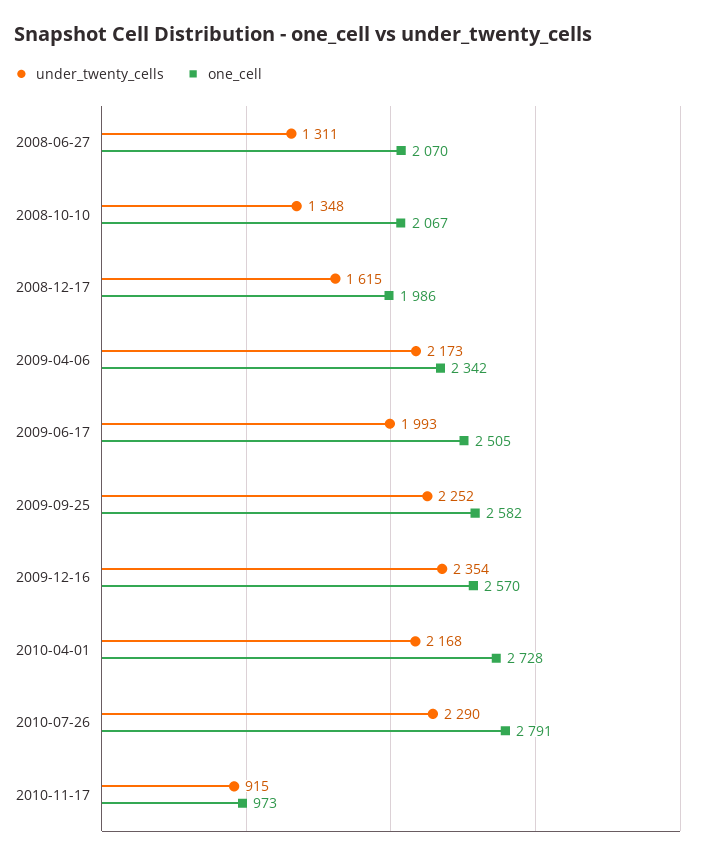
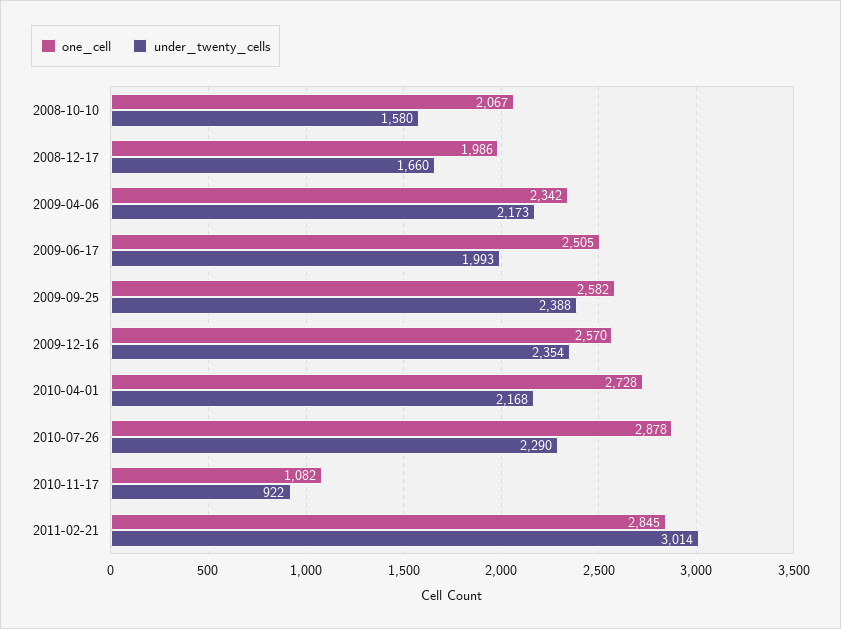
under_twenty_cells, 2008-06-27: 1311 -> none
one_cell, 2008-06-27: 2070 -> none
under_twenty_cells, 2008-10-10: 1348 -> 1580
under_twenty_cells, 2008-12-17: 1615 -> 1660
under_twenty_cells, 2009-09-25: 2252 -> 2388
one_cell, 2010-07-26: 2791 -> 2878
under_twenty_cells, 2010-11-17: 915 -> 922
one_cell, 2010-11-17: 973 -> 1082
one_cell, 2011-02-21: none -> 2845
under_twenty_cells, 2011-02-21: none -> 3014

